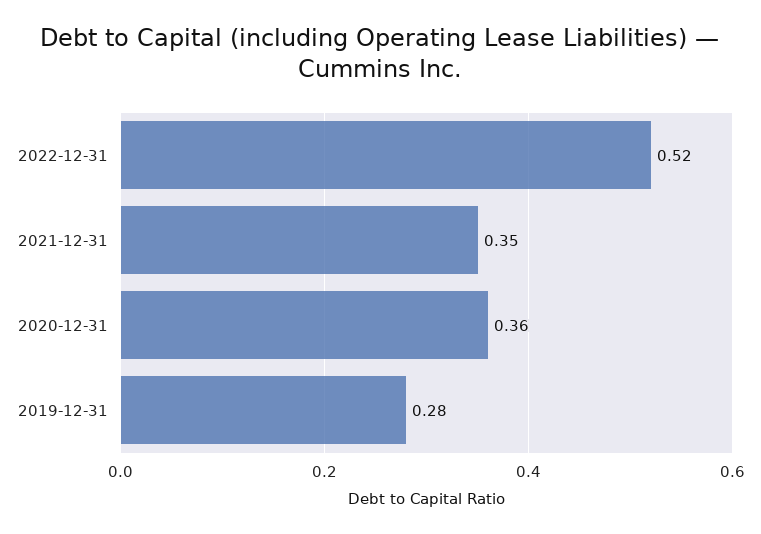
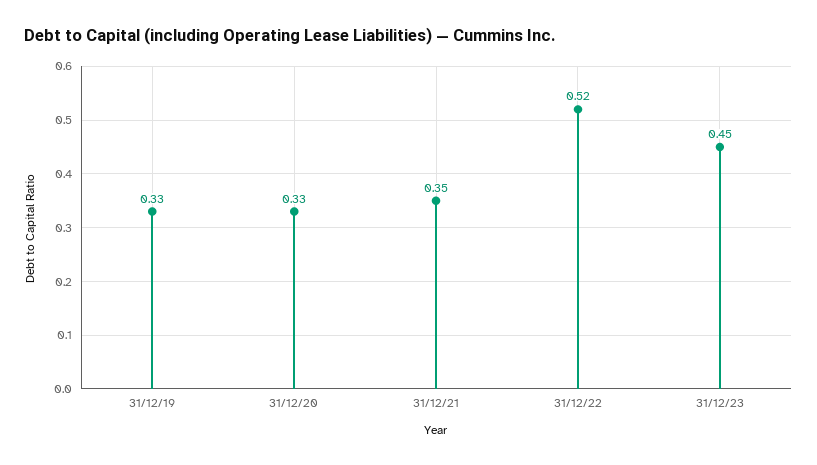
2020-12-31: 0.36 -> 0.33
2019-12-31: 0.28 -> 0.33
31/12/23: none -> 0.45

